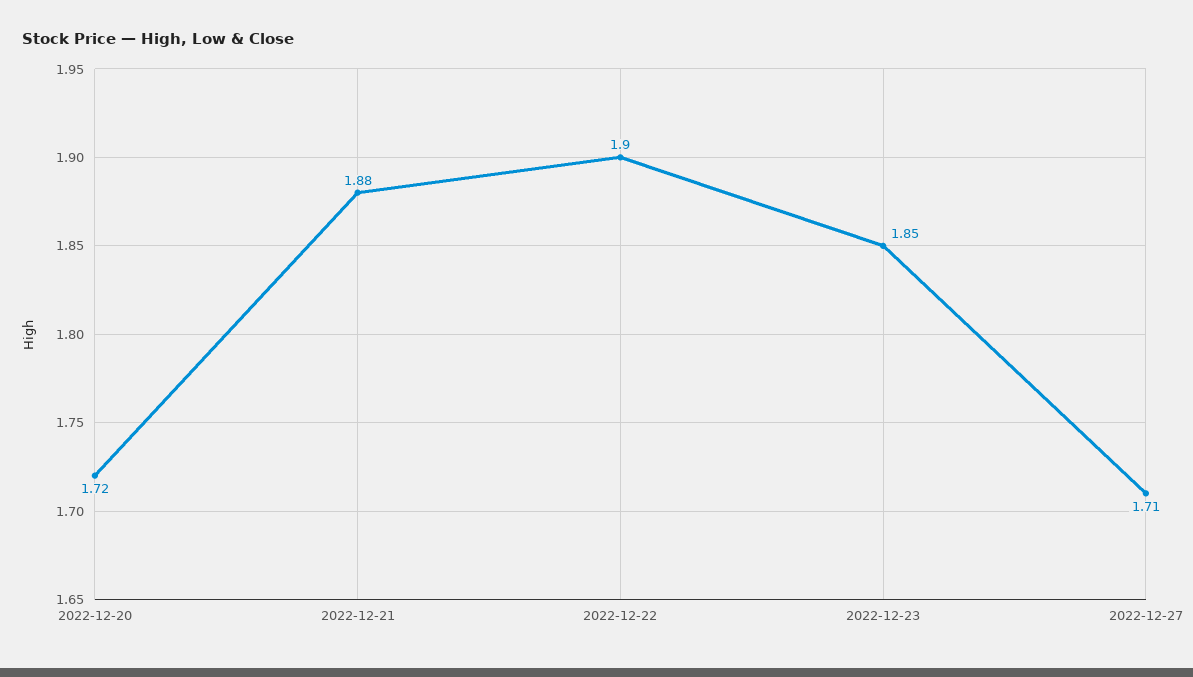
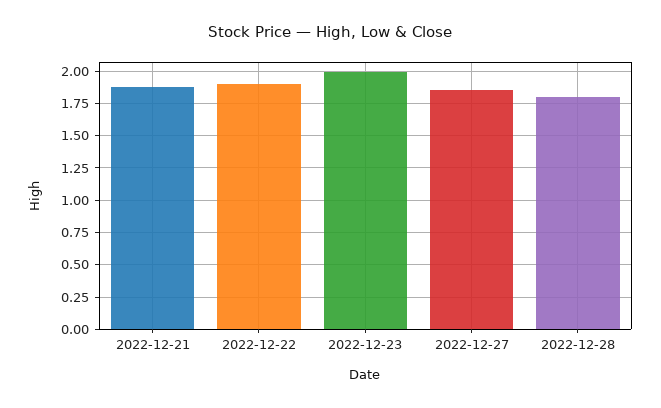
2022-12-20: 1.72 -> none
2022-12-23: 1.85 -> 2
2022-12-27: 1.71 -> 1.85
2022-12-28: none -> 1.8

